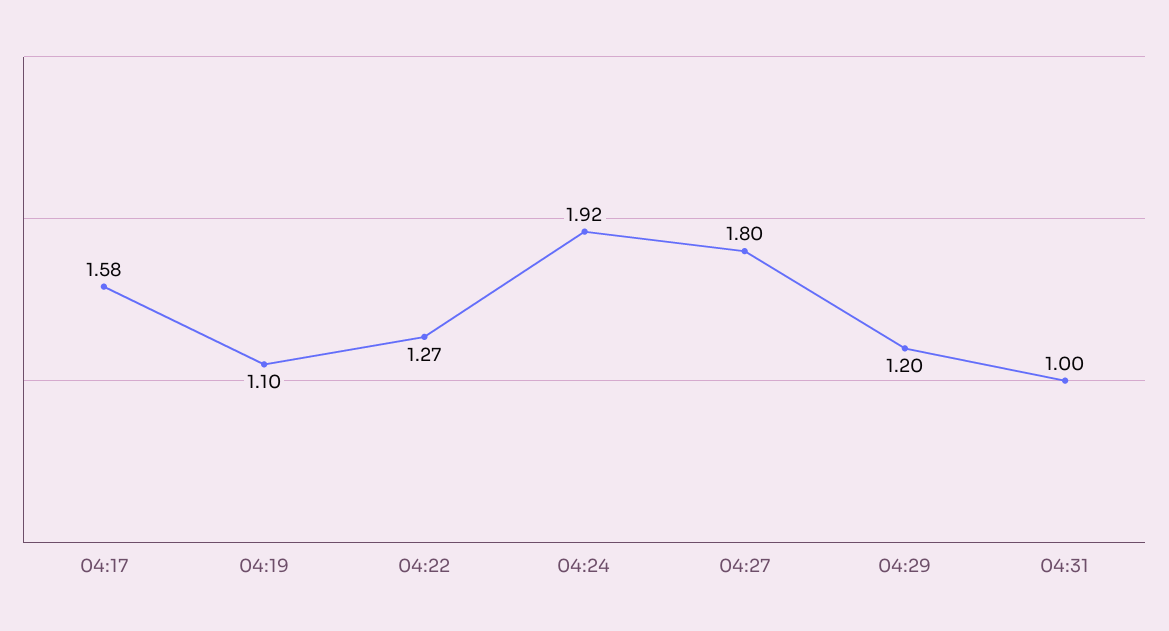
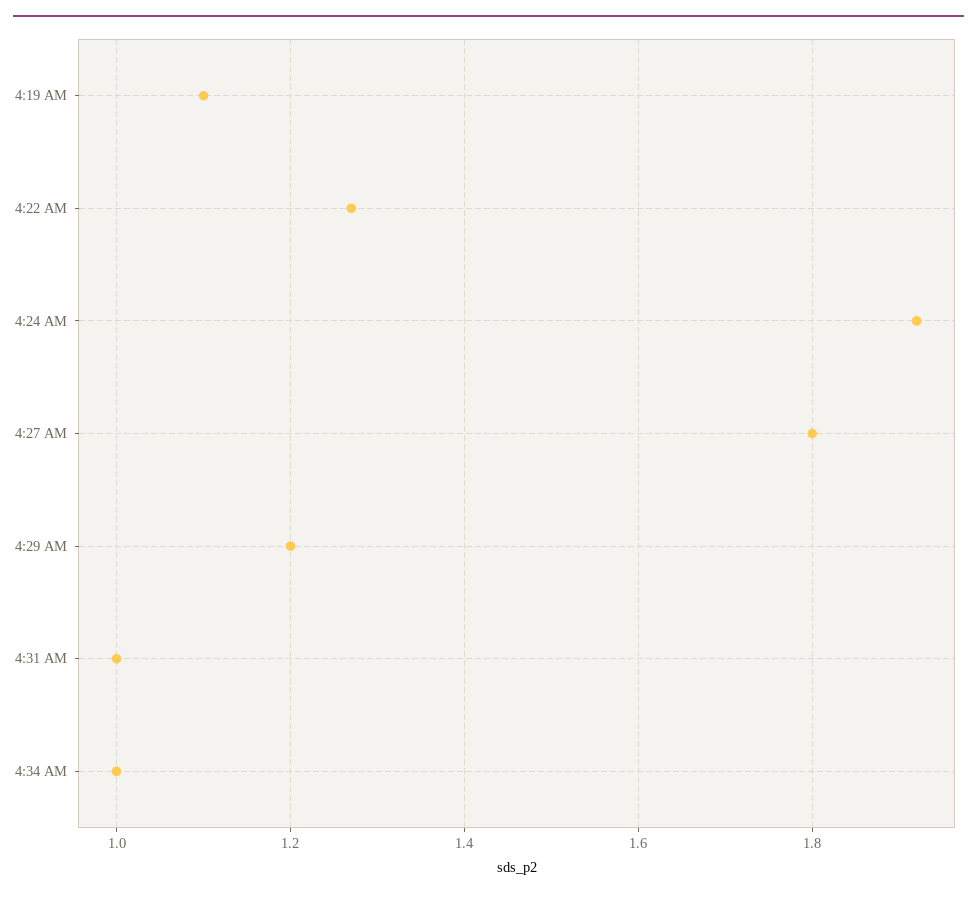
04:17: 1.58 -> none
4:34 AM: none -> 1

